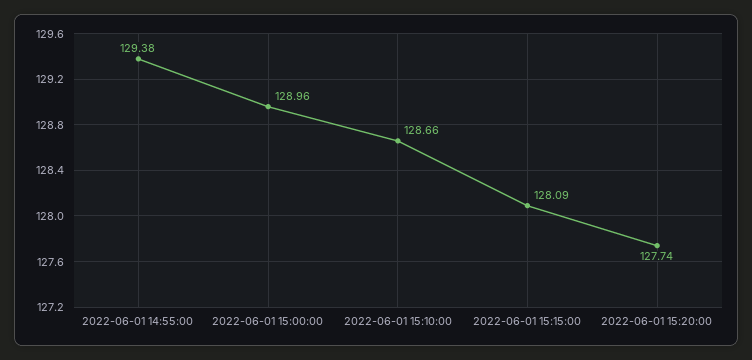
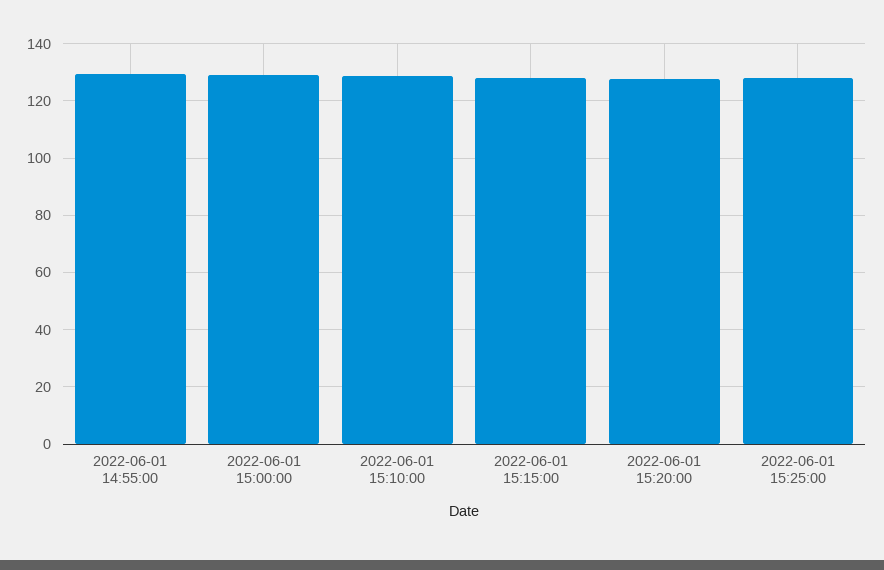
2022-06-01 15:25:00: none -> 127.5

